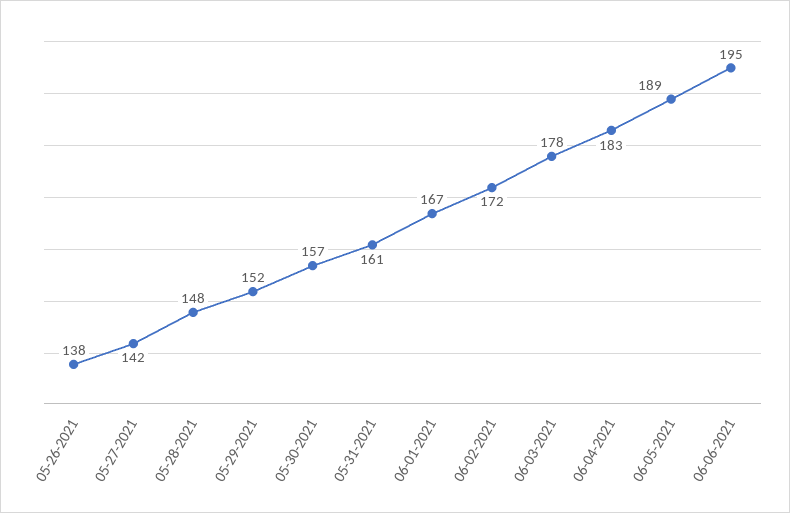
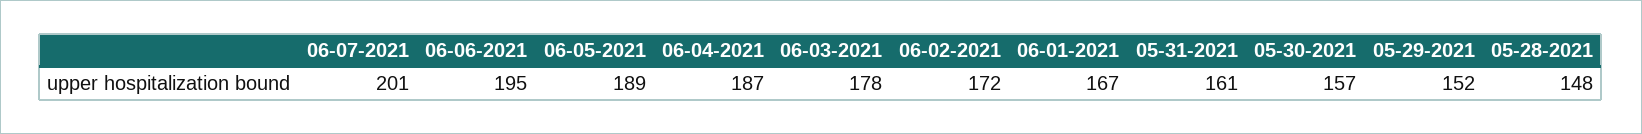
05-26-2021: 138 -> none
05-27-2021: 142 -> none
06-04-2021: 183 -> 187
06-07-2021: none -> 201

